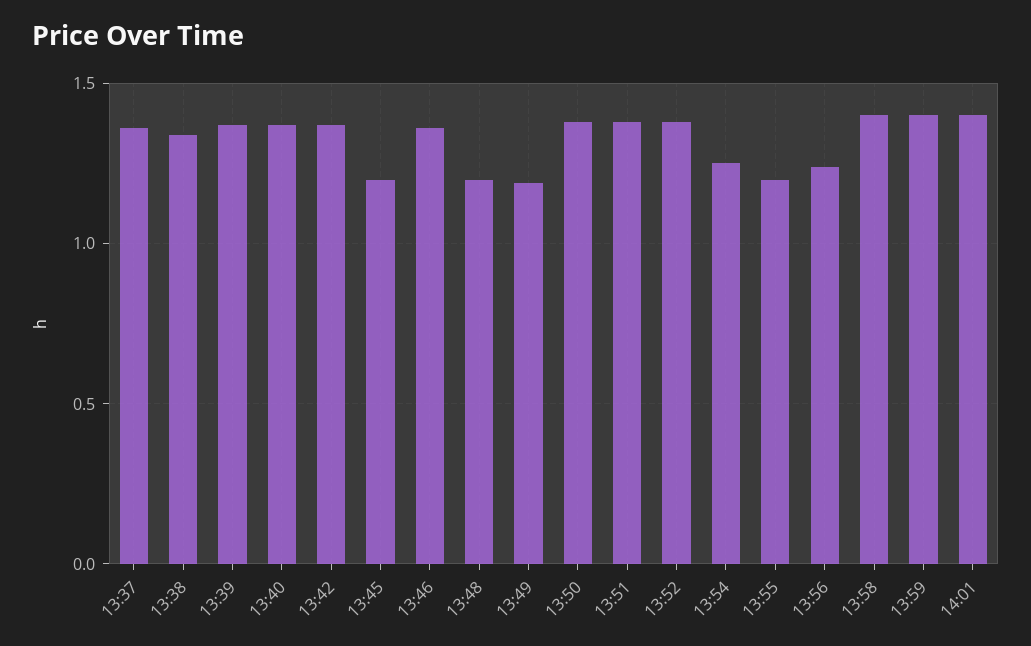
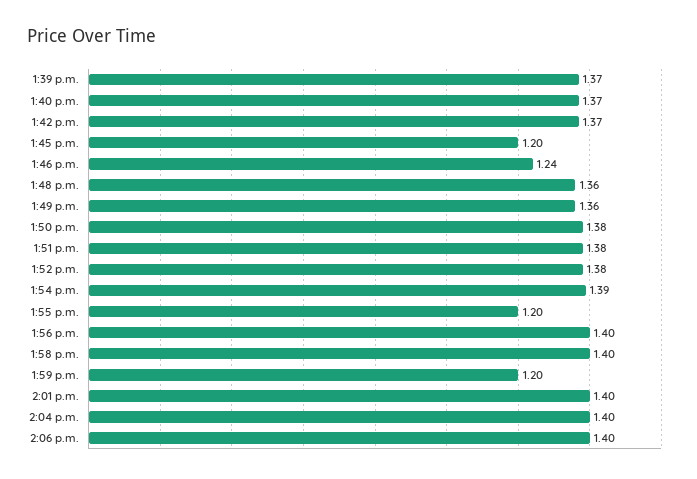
13:37: 1.35 -> none
13:38: 1.35 -> none
13:46: 1.35 -> 1.24
13:48: 1.2 -> 1.36
13:49: 1.2 -> 1.36
13:54: 1.25 -> 1.39
13:56: 1.25 -> 1.4
13:59: 1.4 -> 1.2
2:04 p.m.: none -> 1.4
2:06 p.m.: none -> 1.4

